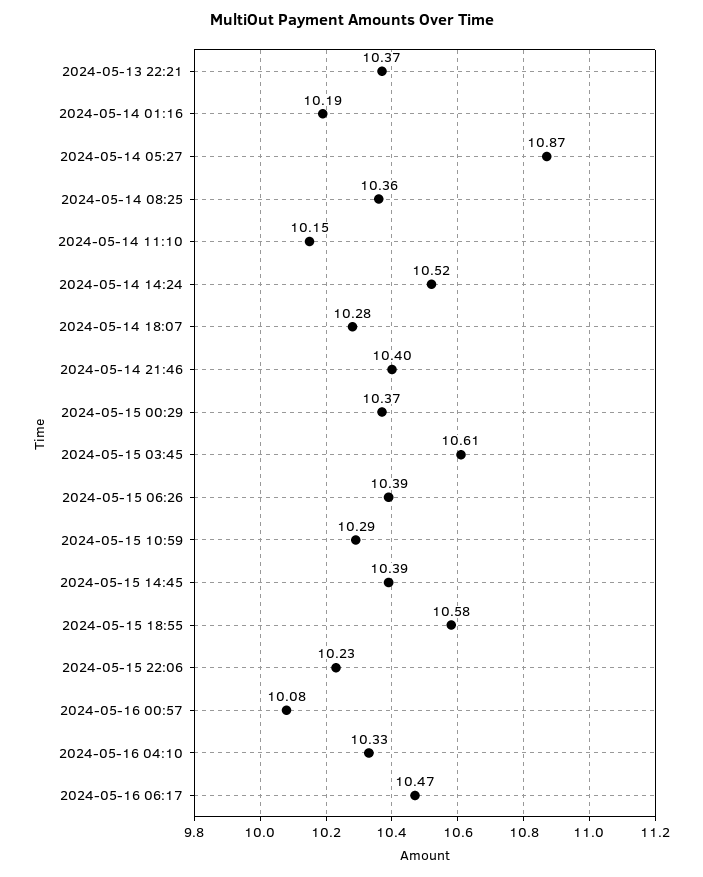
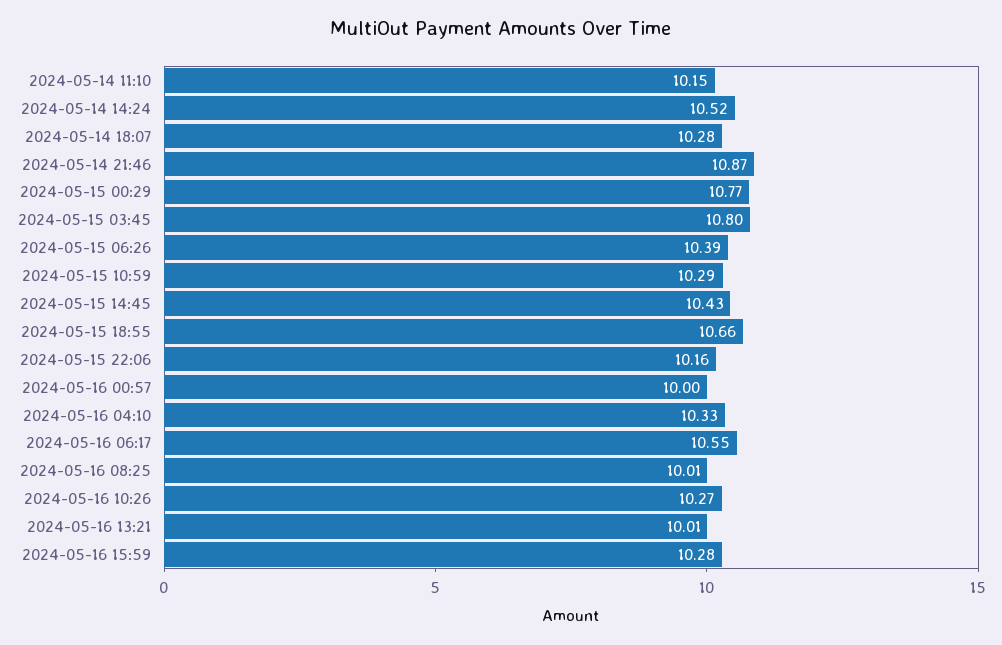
2024-05-13 22:21: 10.37 -> none
2024-05-14 01:16: 10.19 -> none
2024-05-14 05:27: 10.87 -> none
2024-05-14 08:25: 10.36 -> none
2024-05-14 21:46: 10.4 -> 10.87
2024-05-15 00:29: 10.37 -> 10.77
2024-05-15 03:45: 10.61 -> 10.8
2024-05-15 14:45: 10.39 -> 10.43
2024-05-15 18:55: 10.58 -> 10.66
2024-05-15 22:06: 10.23 -> 10.16
2024-05-16 00:57: 10.08 -> 10
2024-05-16 06:17: 10.47 -> 10.55
2024-05-16 08:25: none -> 10.01
2024-05-16 10:26: none -> 10.27
2024-05-16 13:21: none -> 10.01
2024-05-16 15:59: none -> 10.28

